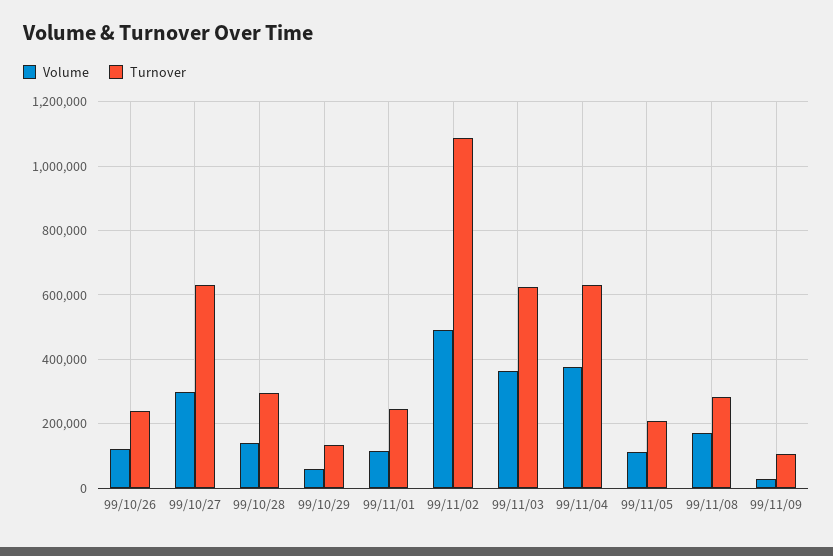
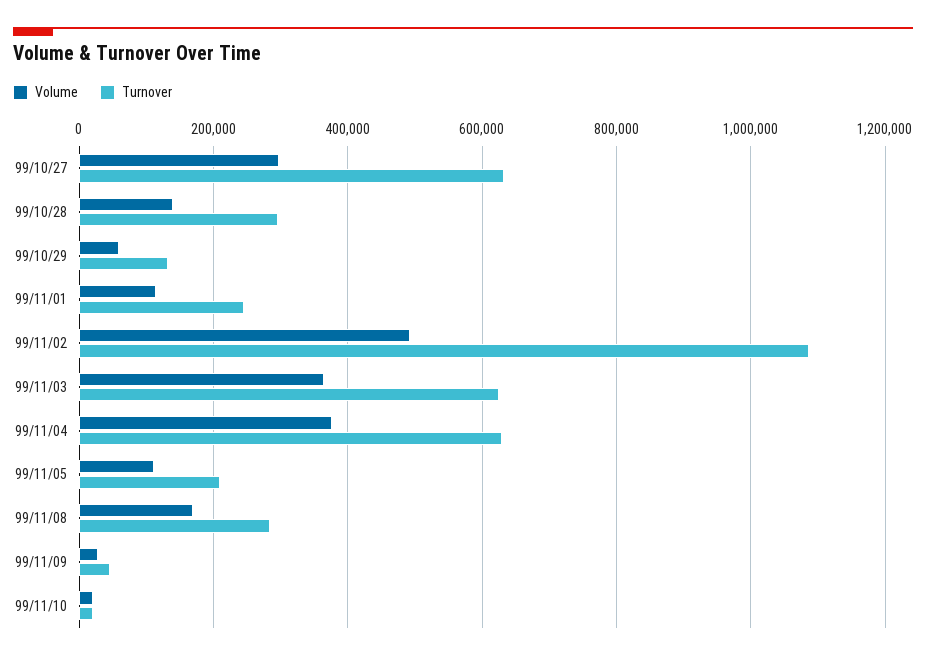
Volume, 99/10/26: 120000 -> none
Turnover, 99/10/26: 240000 -> none
Turnover, 99/11/09: 100000 -> 40000
Volume, 99/11/10: none -> 20000
Turnover, 99/11/10: none -> 20000

